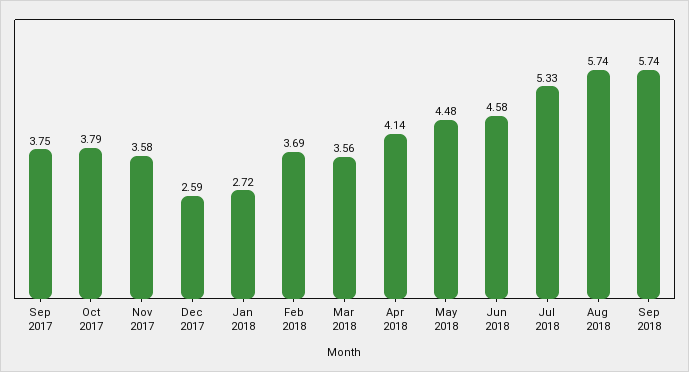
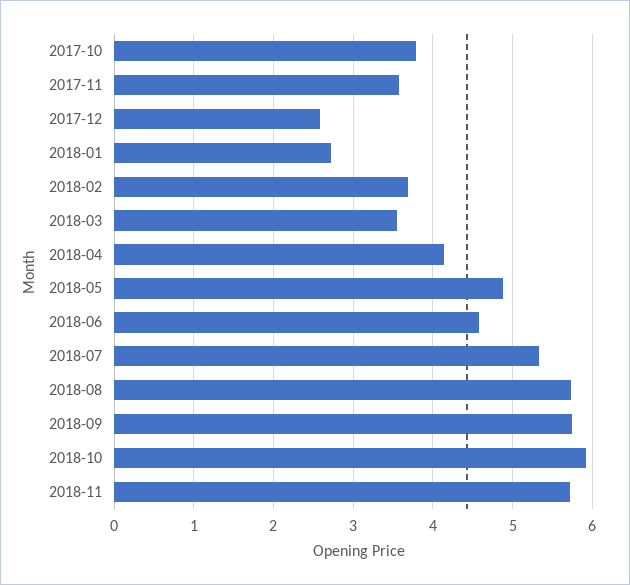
Sep 2017: 3.75 -> none
May 2018: 4.48 -> 4.9
2018-10: none -> 5.9
2018-11: none -> 5.7

